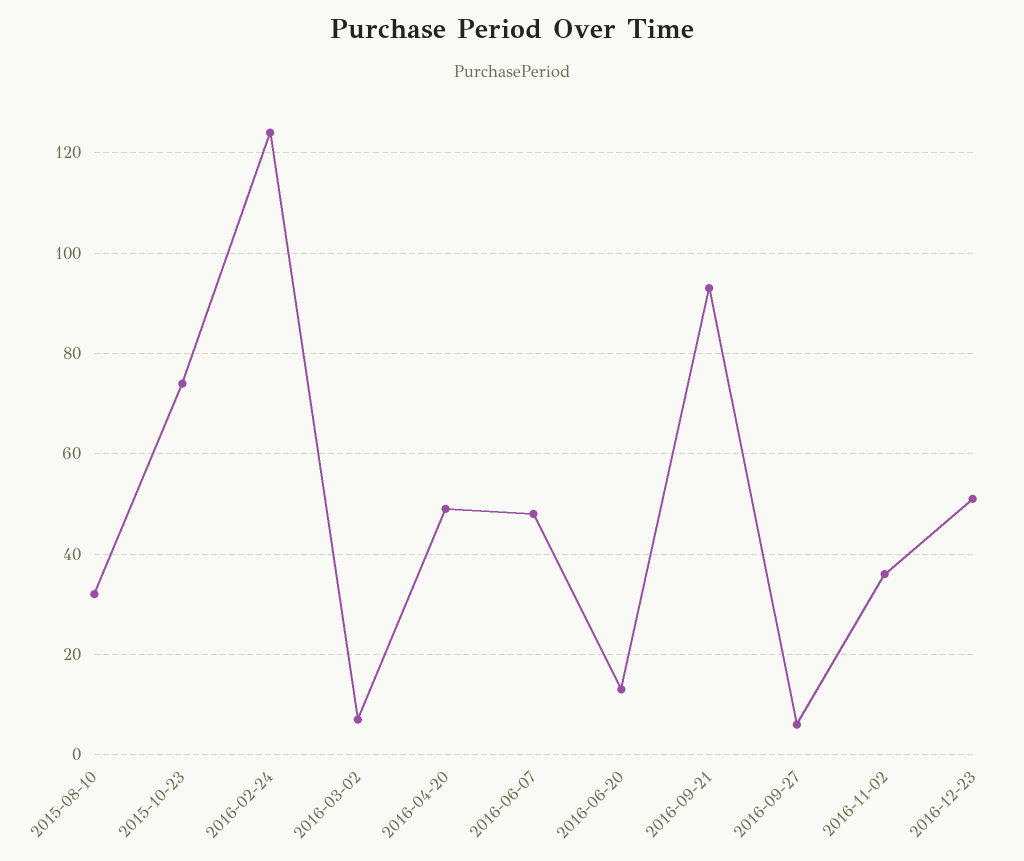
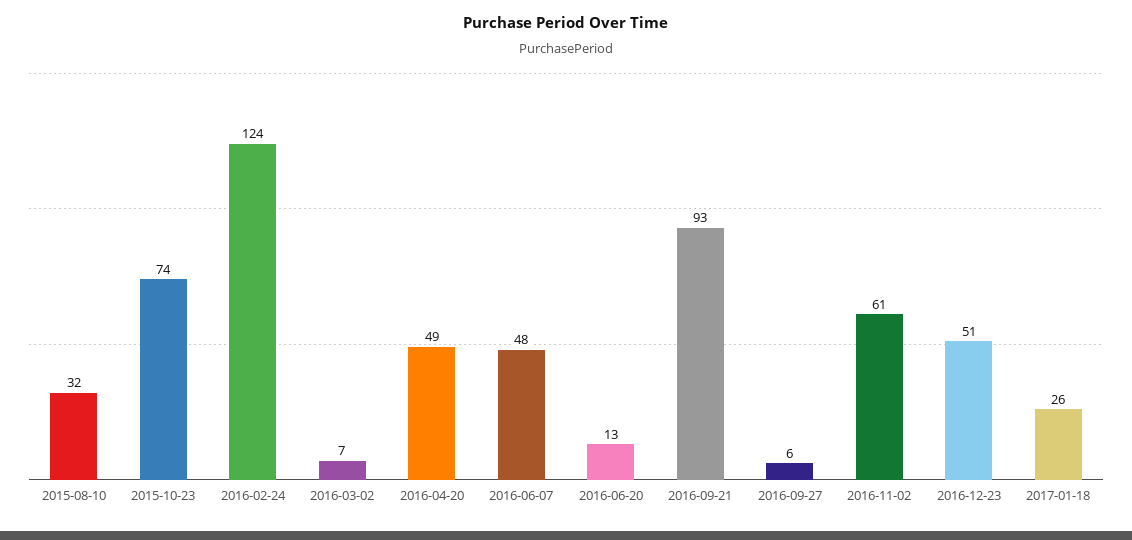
2016-11-02: 35 -> 61
2017-01-18: none -> 26

